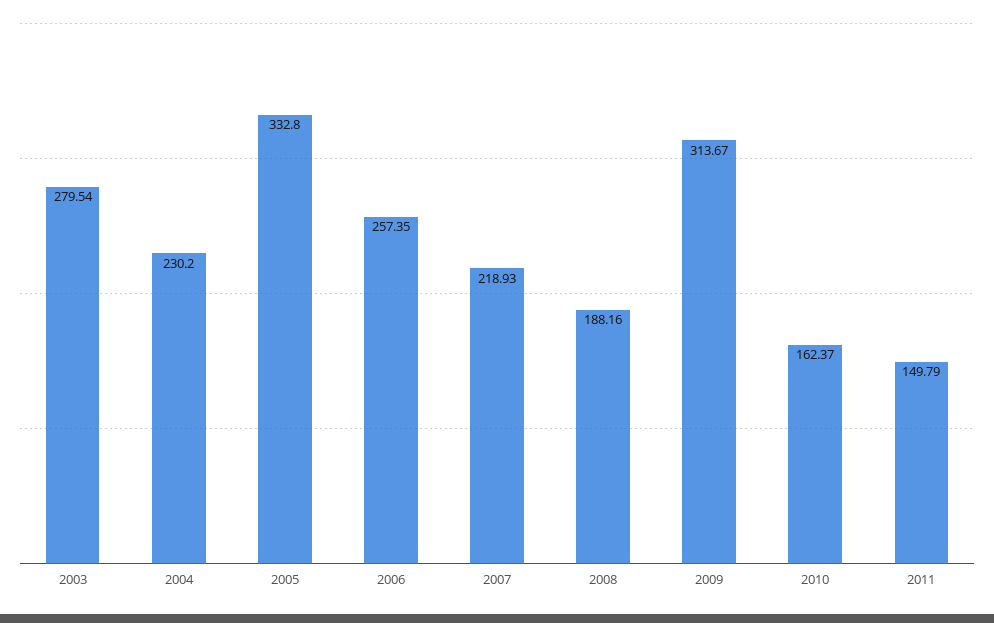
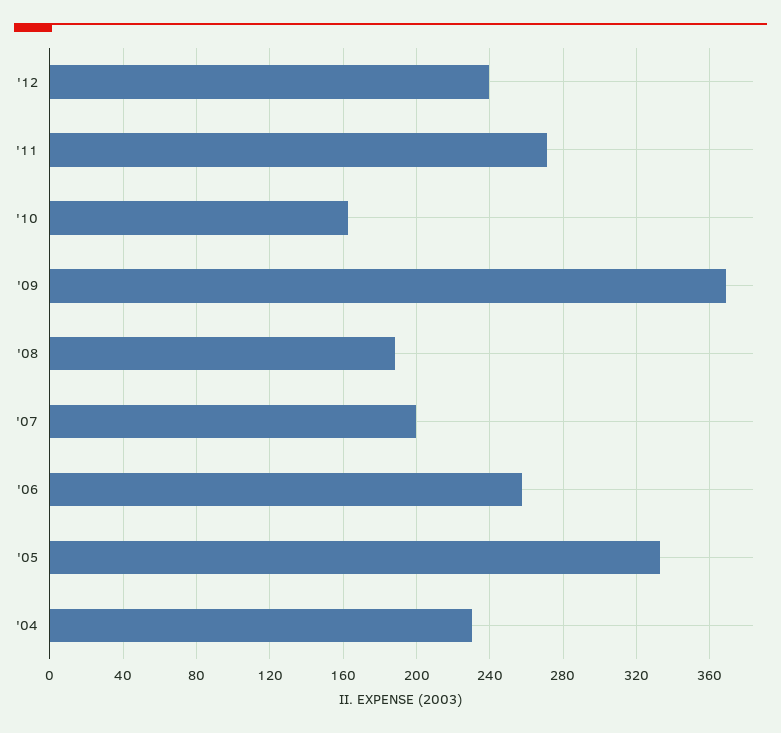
2003: 279.54 -> none
2007: 218.93 -> 200
2009: 313.67 -> 370
2011: 149.79 -> 270
'12: none -> 240

